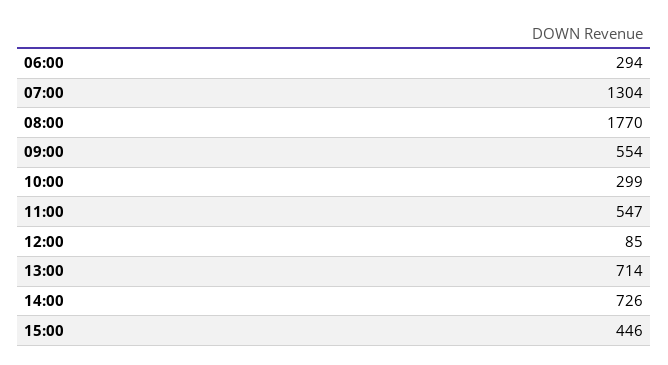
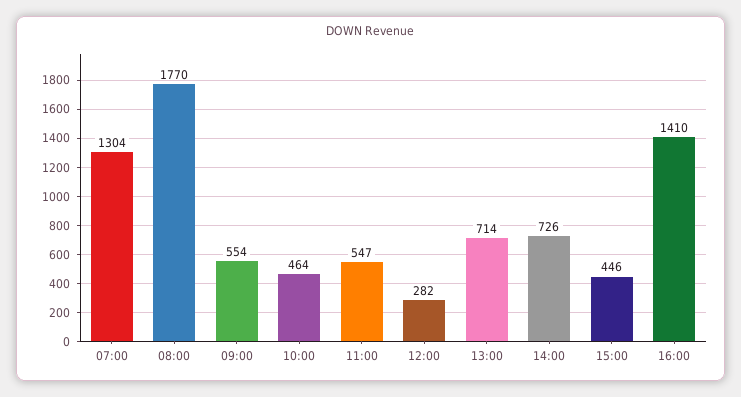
06:00: 294 -> none
10:00: 299 -> 464
12:00: 85 -> 282
16:00: none -> 1410

